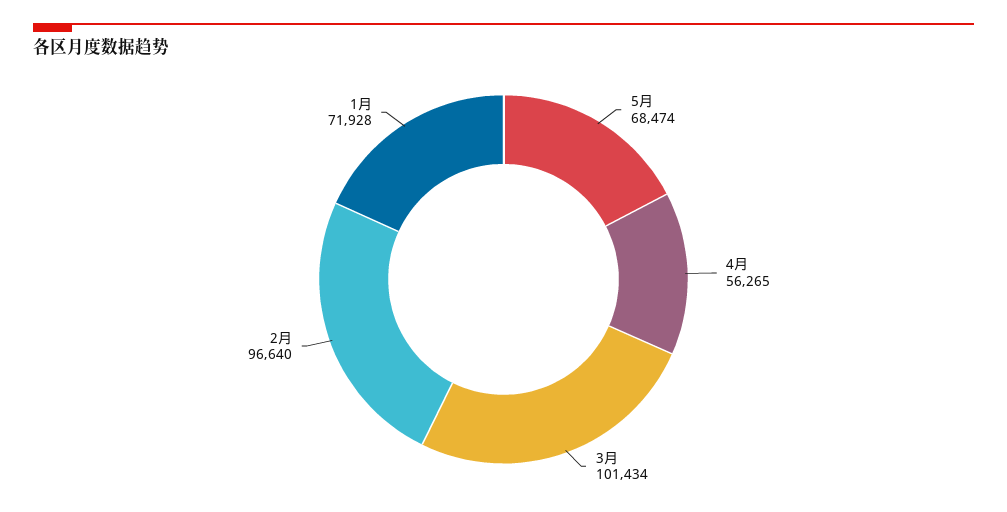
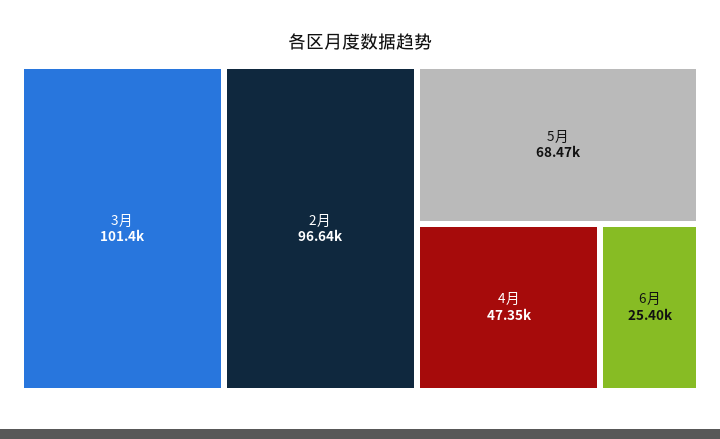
4月: 56265 -> 47350
1月: 71928 -> none
6月: none -> 25400

